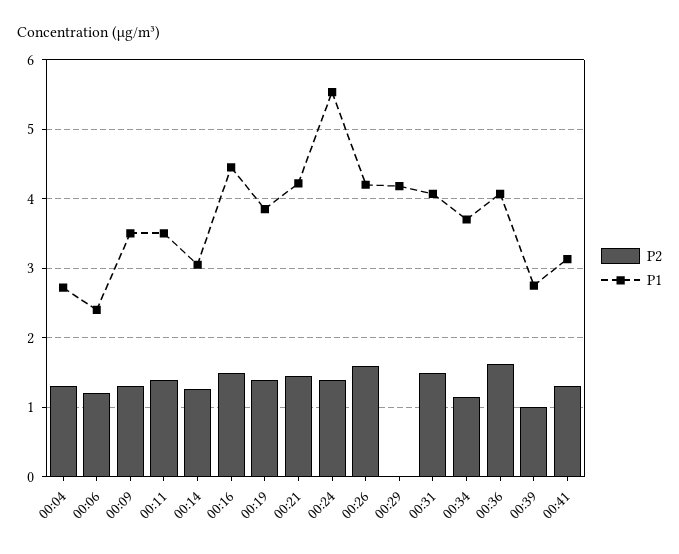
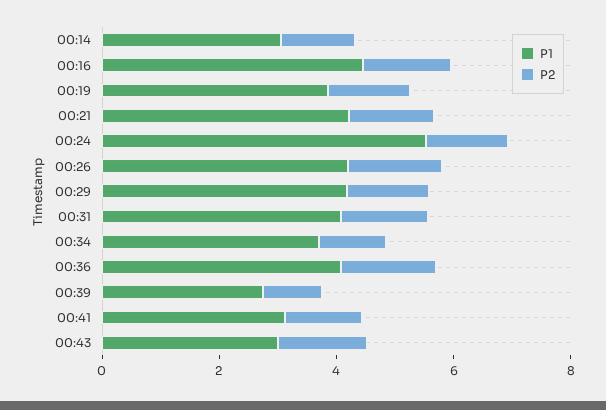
P2, 00:04: 1.3 -> none
P1, 00:04: 2.7 -> none
P2, 00:06: 1.2 -> none
P1, 00:06: 2.4 -> none
P2, 00:09: 1.3 -> none
P1, 00:09: 3.5 -> none
P2, 00:11: 1.4 -> none
P1, 00:11: 3.5 -> none
P2, 00:29: 0 -> 1.5
P1, 00:43: none -> 3
P2, 00:43: none -> 1.5

